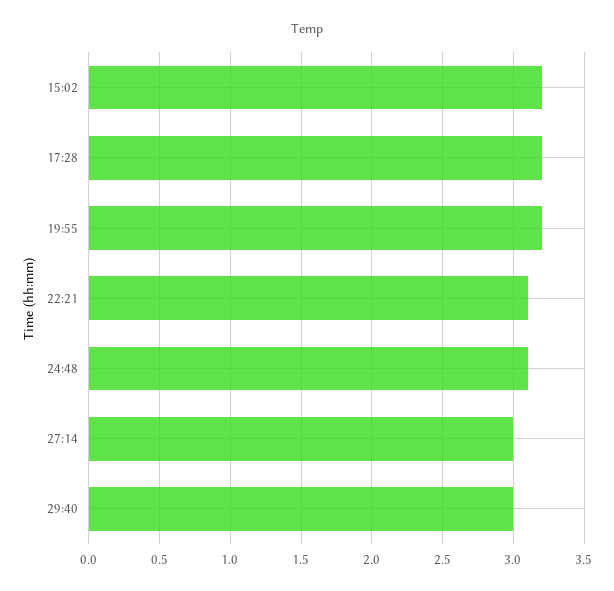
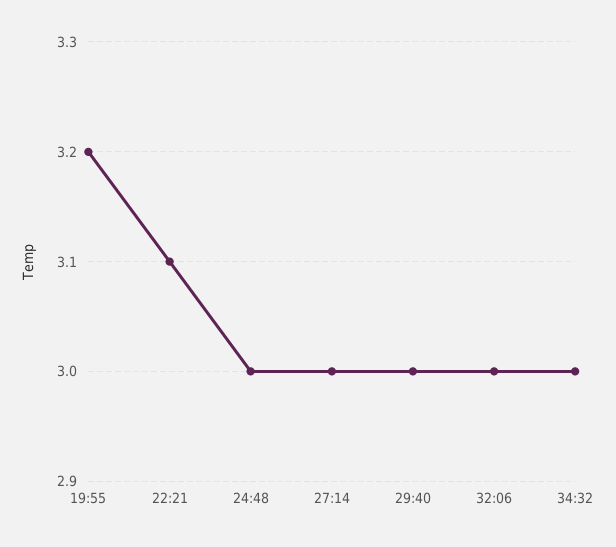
15:02: 3.2 -> none
17:28: 3.2 -> none
24:48: 3.1 -> 3
32:06: none -> 3
34:32: none -> 3

